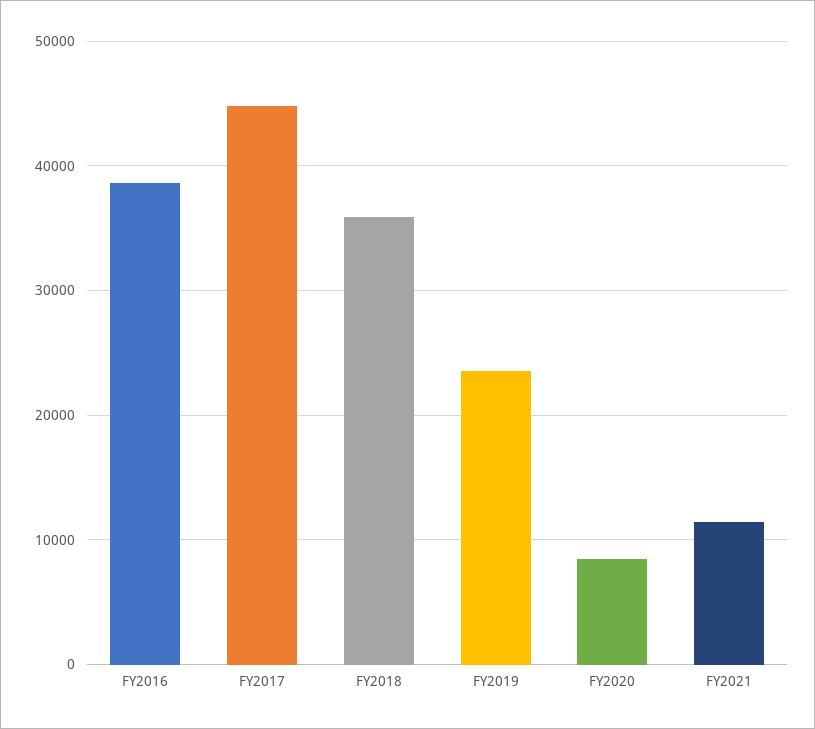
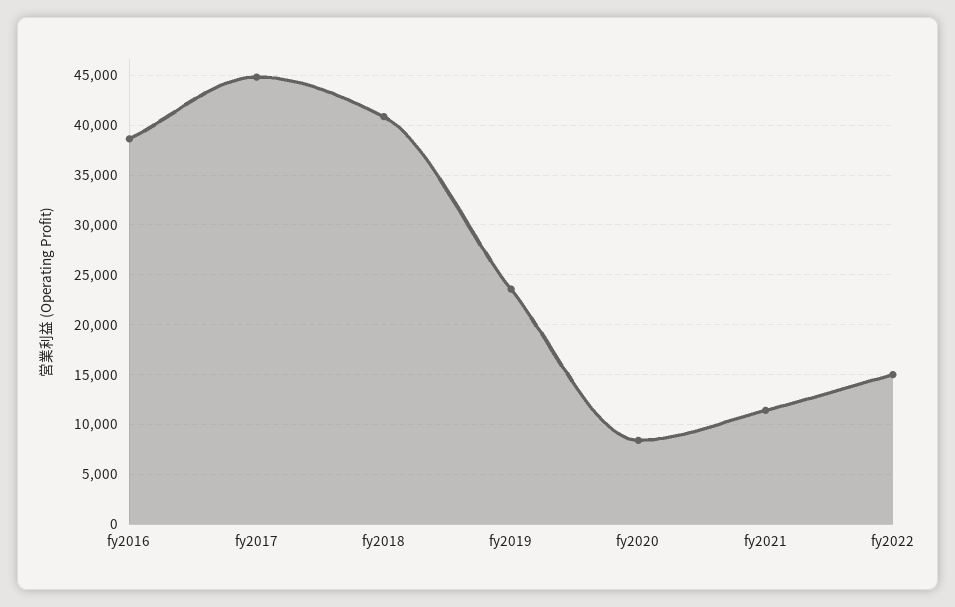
FY2018: 36000 -> 41000
fy2022: none -> 15000

